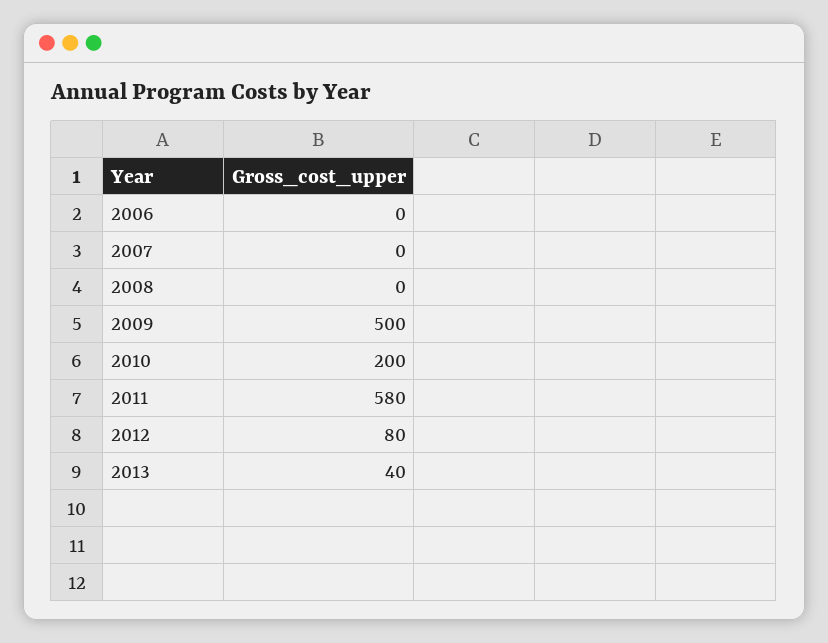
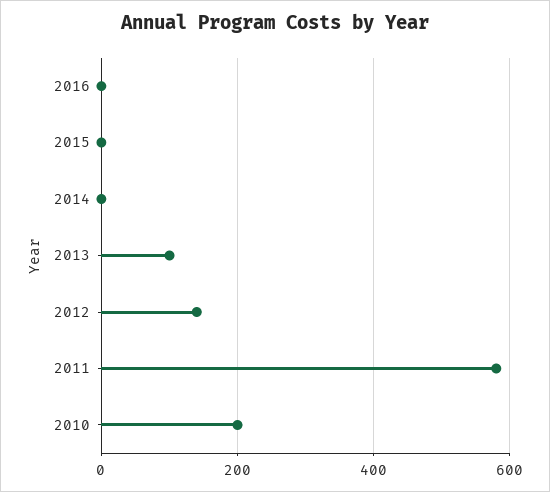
2006: 0 -> none
2007: 0 -> none
2008: 0 -> none
2009: 500 -> none
2012: 80 -> 140
2013: 40 -> 100
2016: none -> 0
2015: none -> 0
2014: none -> 0

